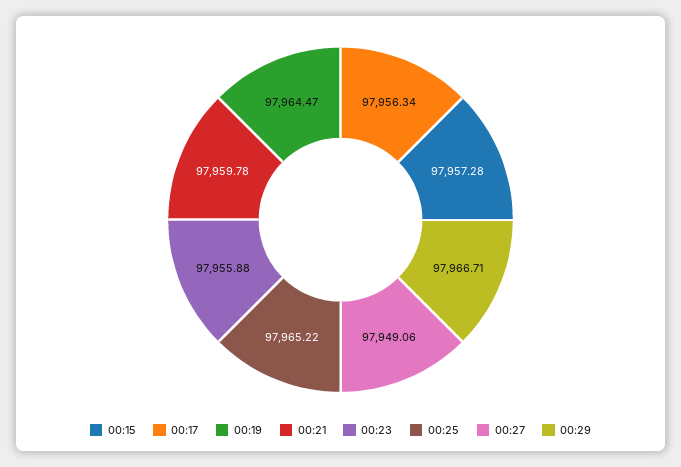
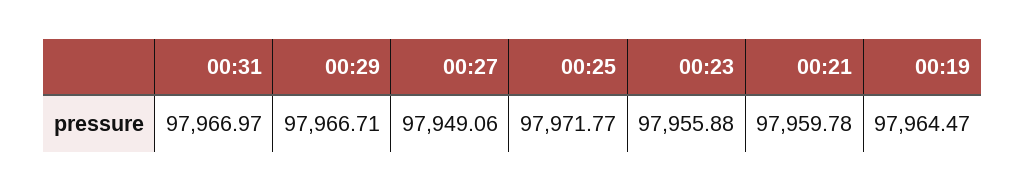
00:15: 97957.28 -> none
00:17: 97956.34 -> none
00:25: 97965.22 -> 97971.77
00:31: none -> 97966.97

